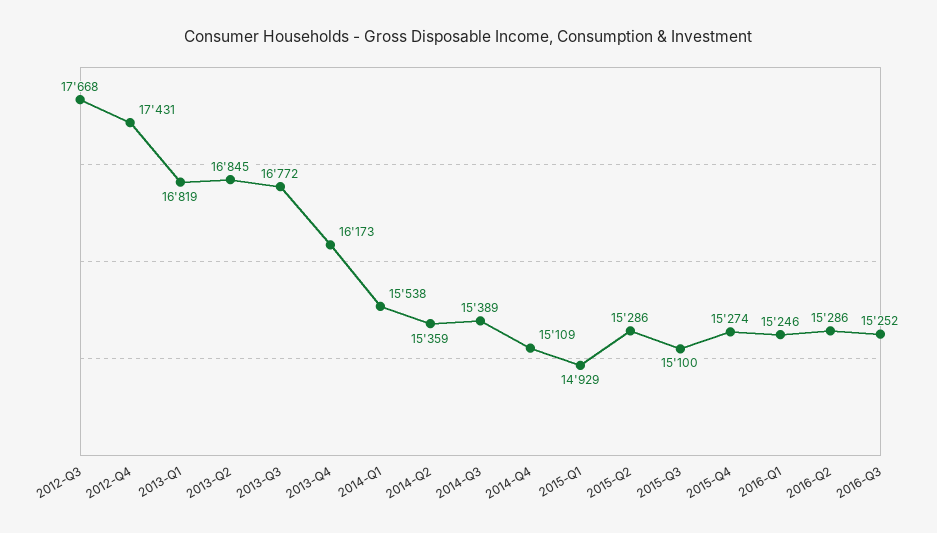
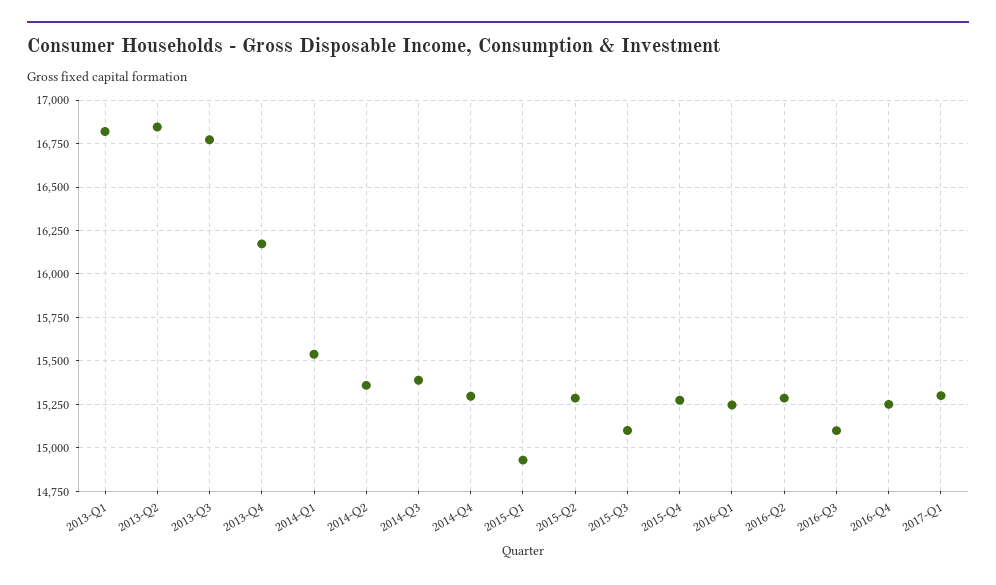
2012-Q3: 17668 -> none
2012-Q4: 17431 -> none
2014-Q4: 15109 -> 15300
2016-Q3: 15252 -> 15100
2016-Q4: none -> 15250
2017-Q1: none -> 15300

